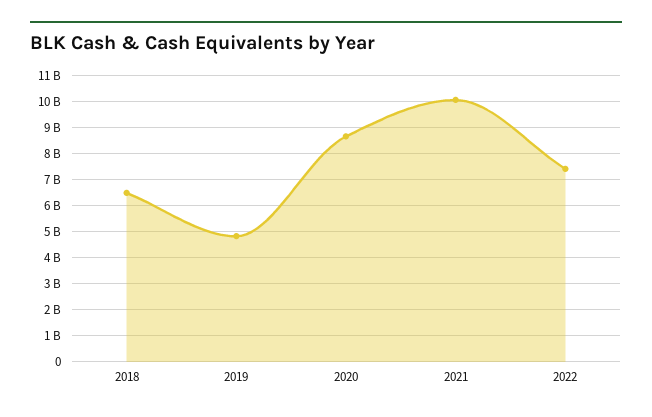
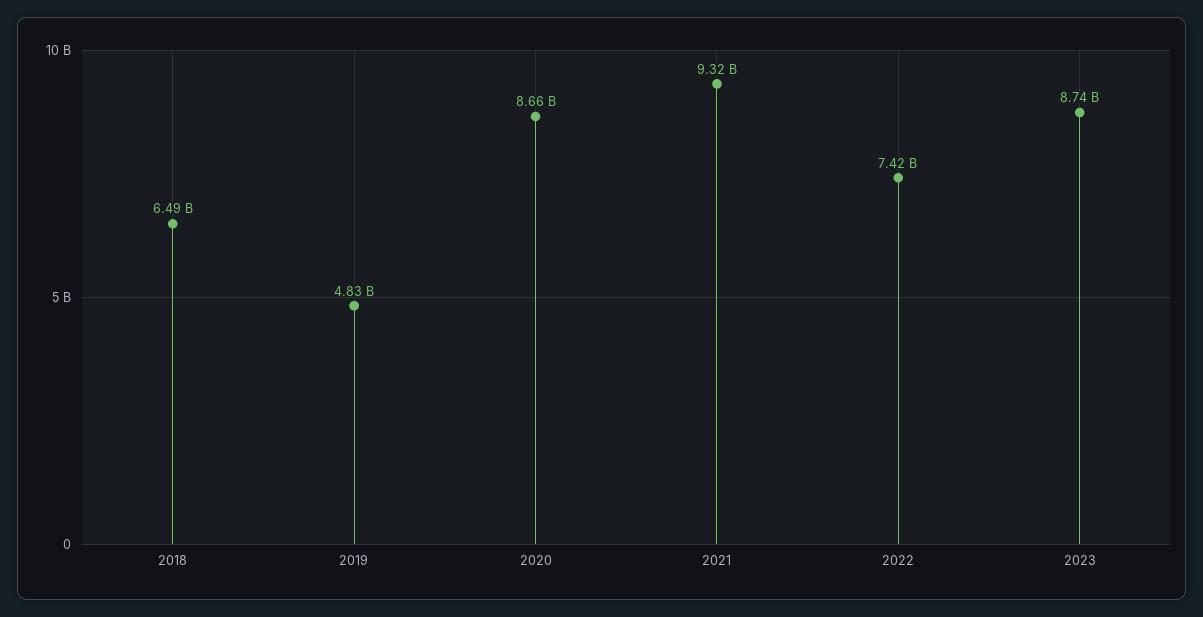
2021: 10000000000 -> 9320000000
2023: none -> 8740000000

